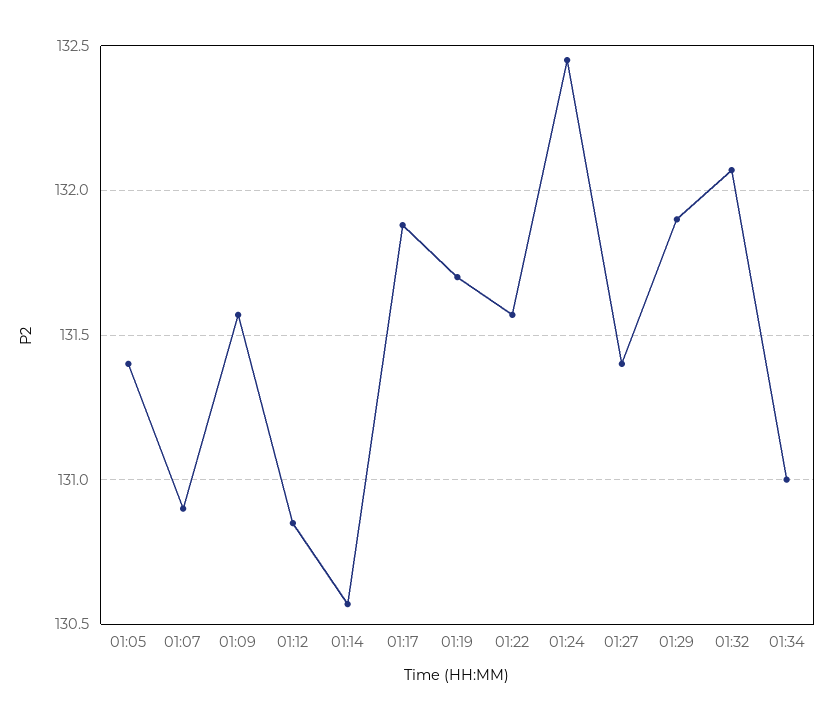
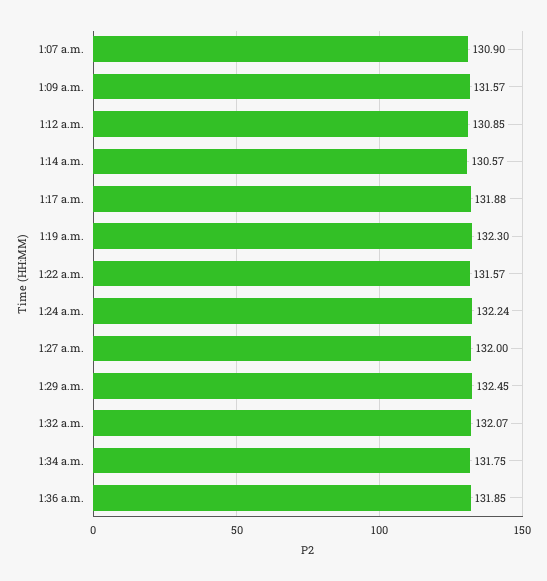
01:05: 131.4 -> none
01:19: 131.7 -> 132.3
01:24: 132.45 -> 132.24
01:27: 131.4 -> 132
01:29: 131.9 -> 132.45
01:34: 131 -> 131.75
1:36 a.m.: none -> 131.85

